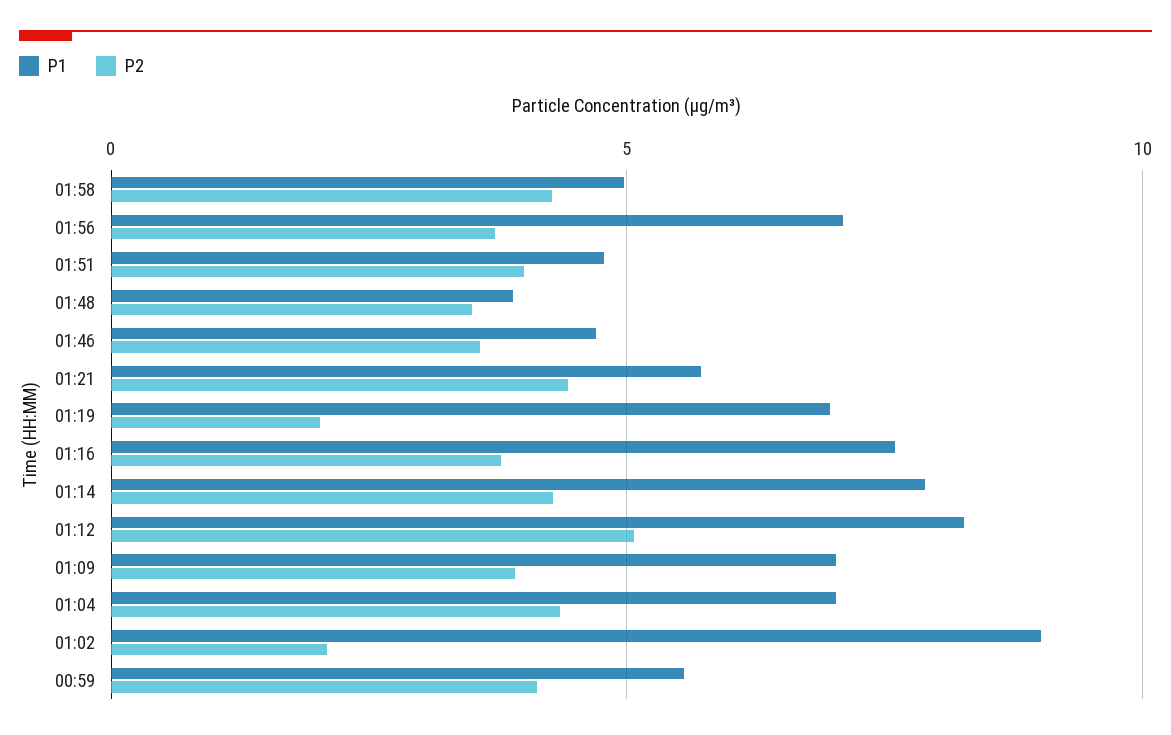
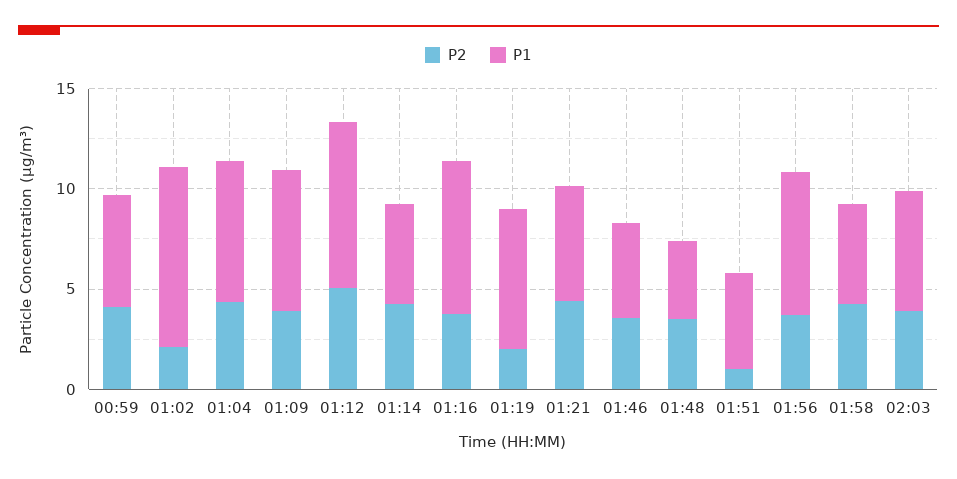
P2, 01:51: 4 -> 1
P1, 01:14: 8 -> 5
P2, 02:03: none -> 4
P1, 02:03: none -> 6

